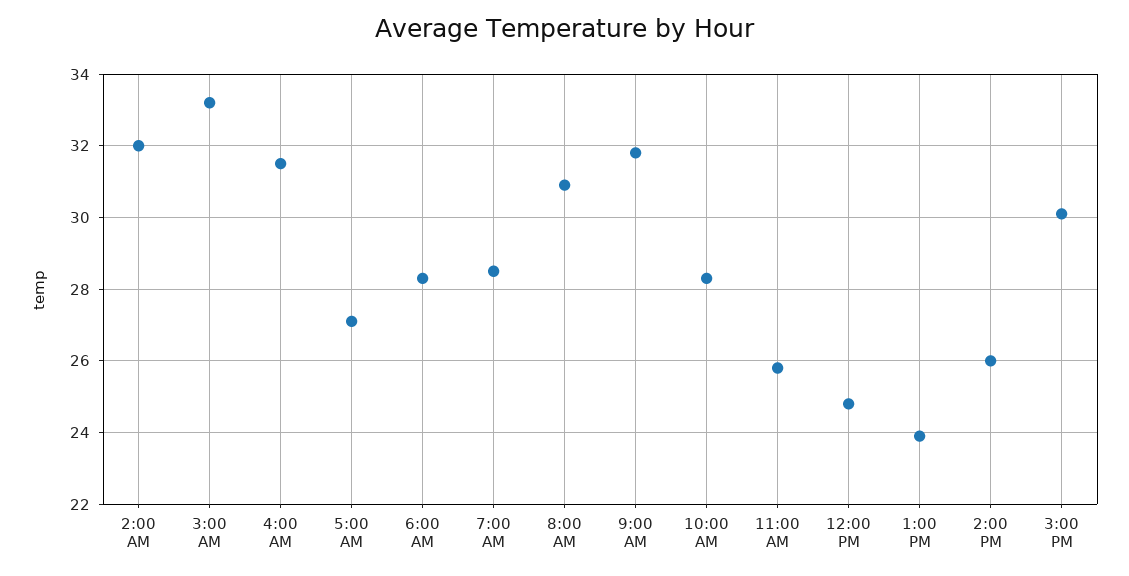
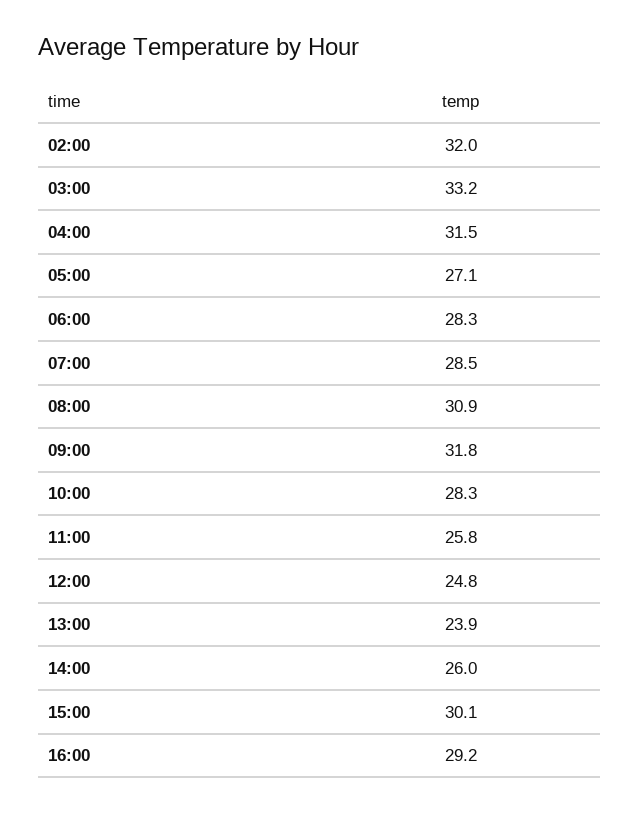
16:00: none -> 29.2

